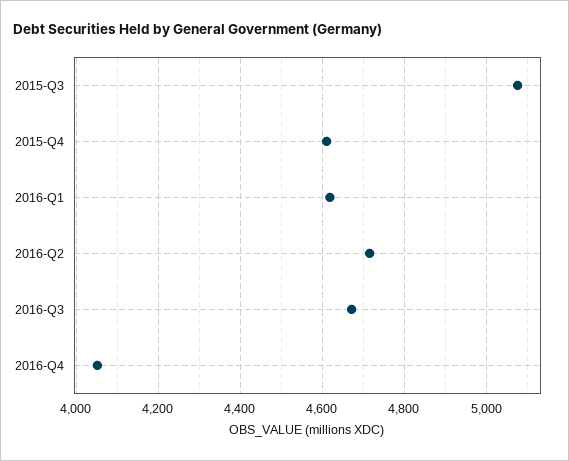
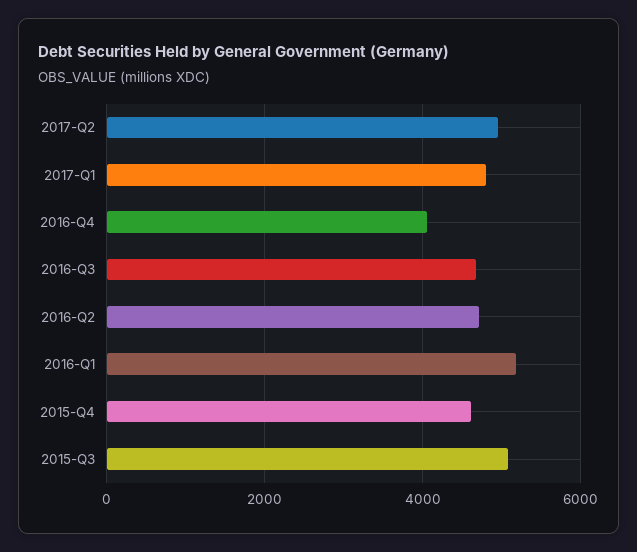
2016-Q1: 4620 -> 5200
2017-Q2: none -> 5000
2017-Q1: none -> 4800

